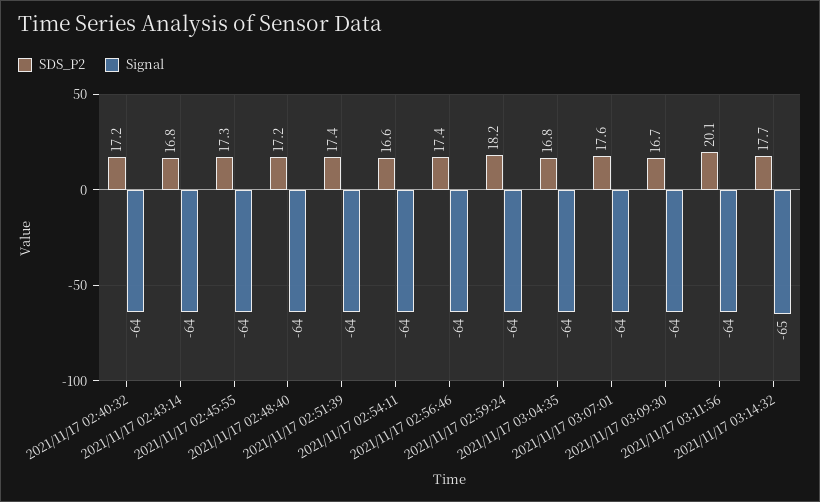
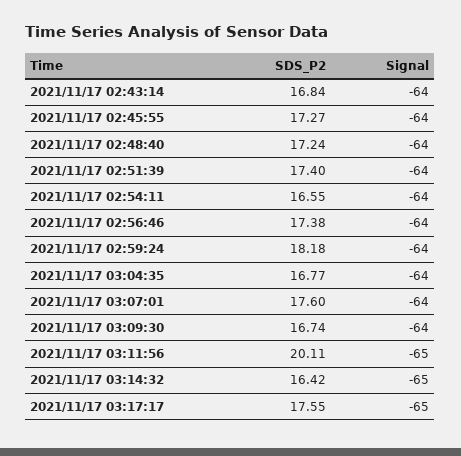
SDS_P2, 2021/11/17 02:40:32: 17.2 -> none
Signal, 2021/11/17 02:40:32: -64 -> none
Signal, 2021/11/17 03:11:56: -64 -> -65
SDS_P2, 2021/11/17 03:14:32: 17.7 -> 16.42
SDS_P2, 2021/11/17 03:17:17: none -> 17.55
Signal, 2021/11/17 03:17:17: none -> -65

